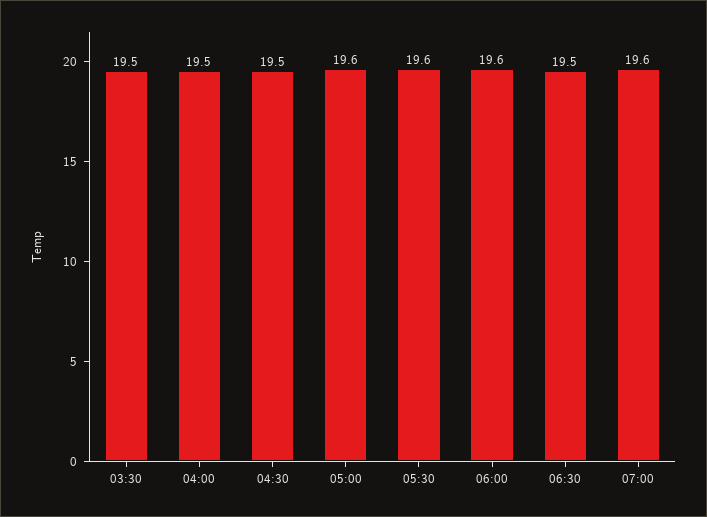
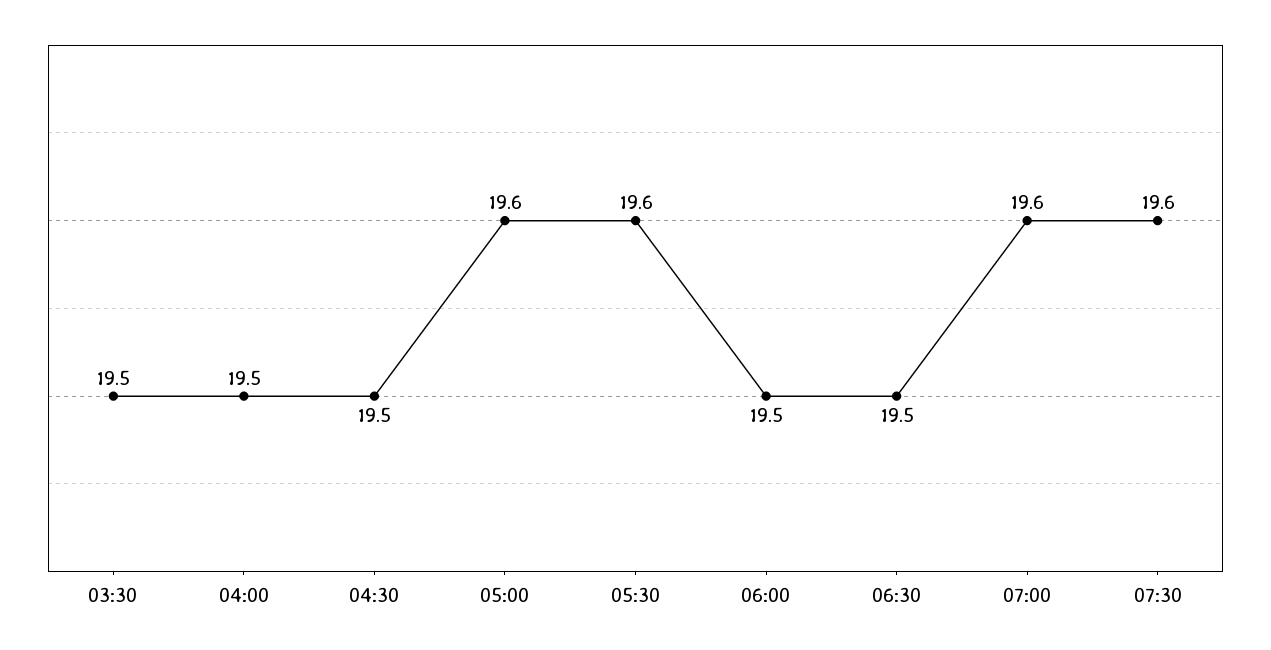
06:00: 19.6 -> 19.5
07:30: none -> 19.6

